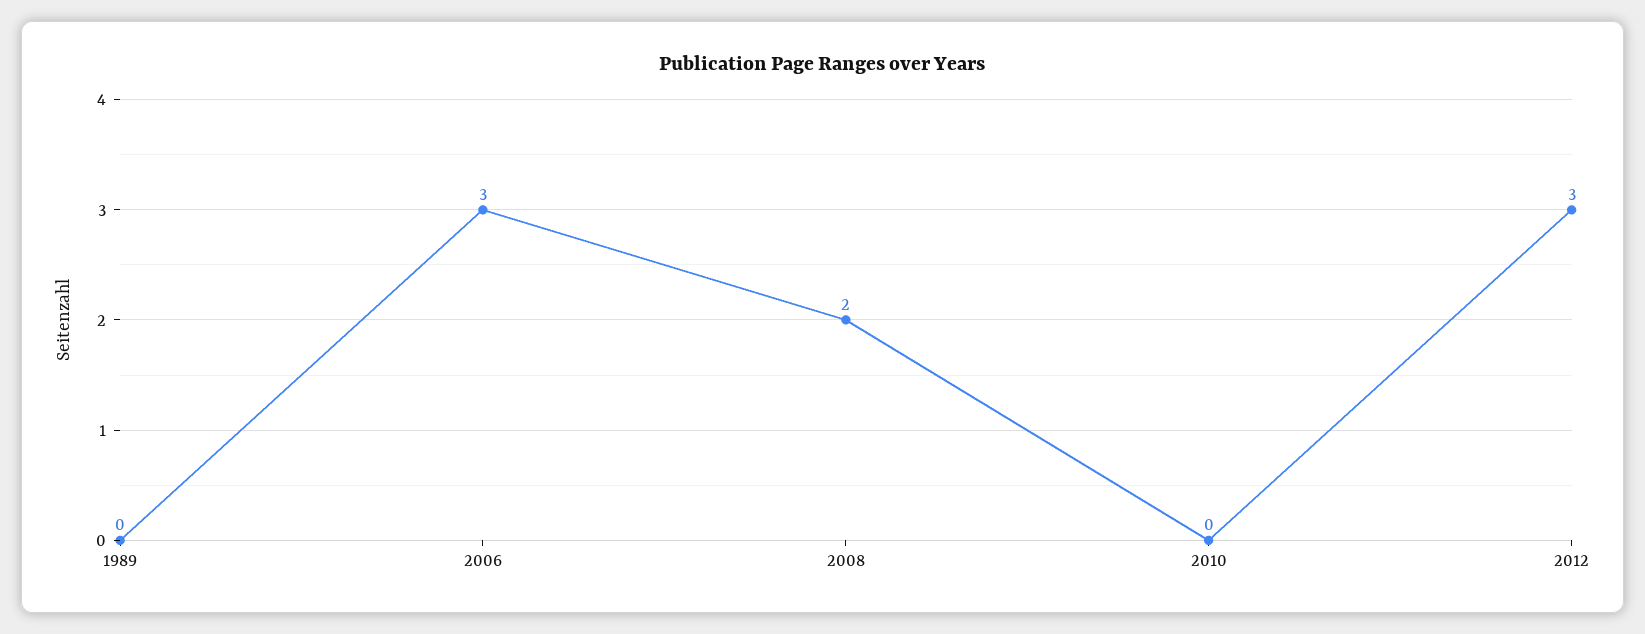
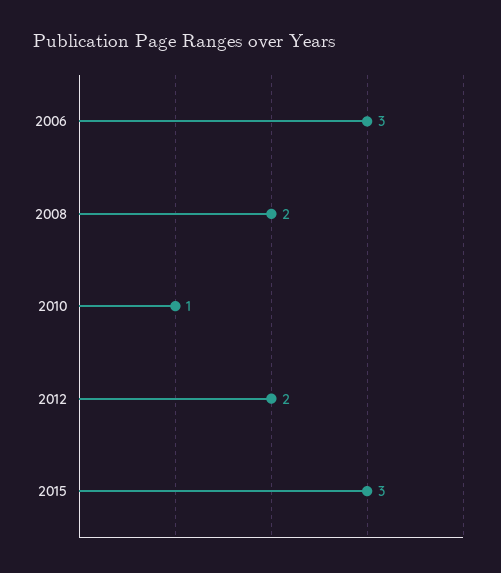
1989: 0 -> none
2010: 0 -> 1
2012: 3 -> 2
2015: none -> 3

